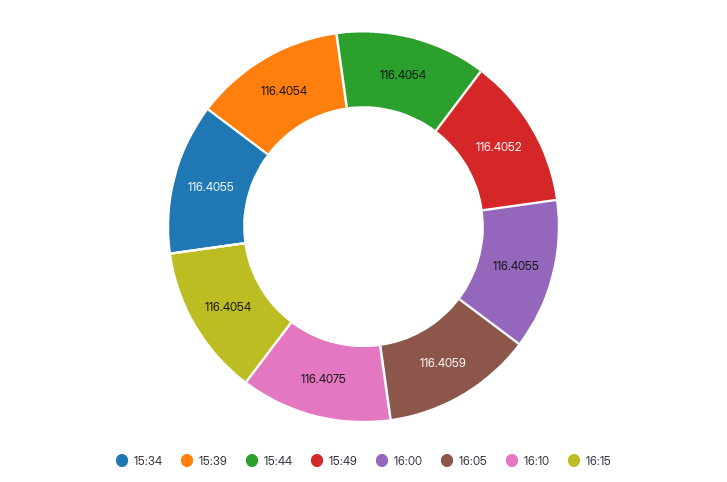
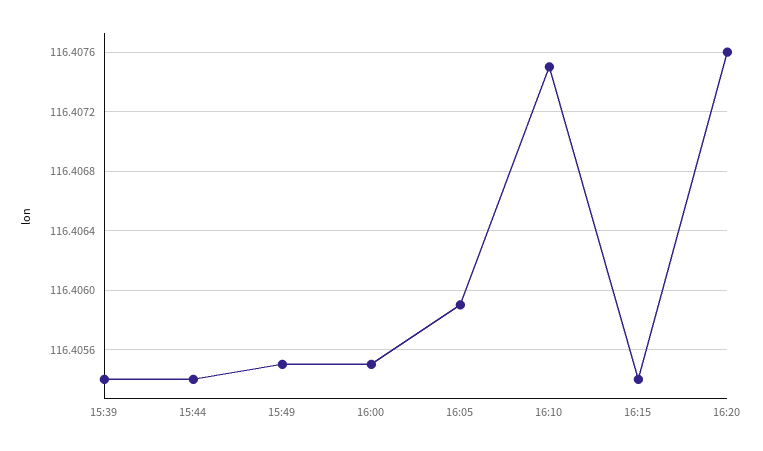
15:34: 116.4055 -> none
15:49: 116.4052 -> 116.4055
16:20: none -> 116.4076

